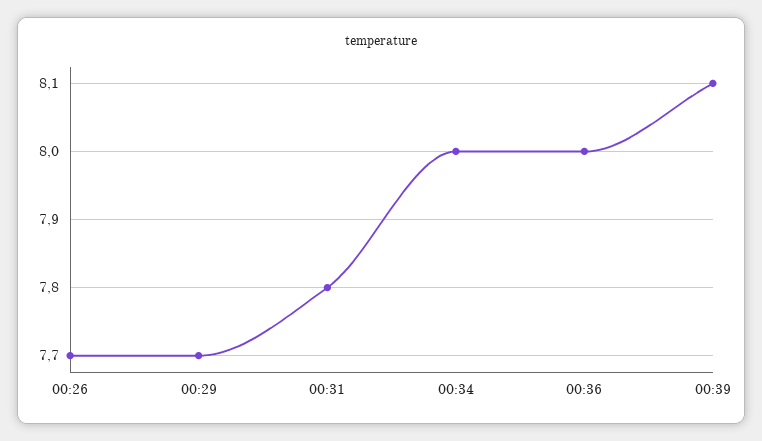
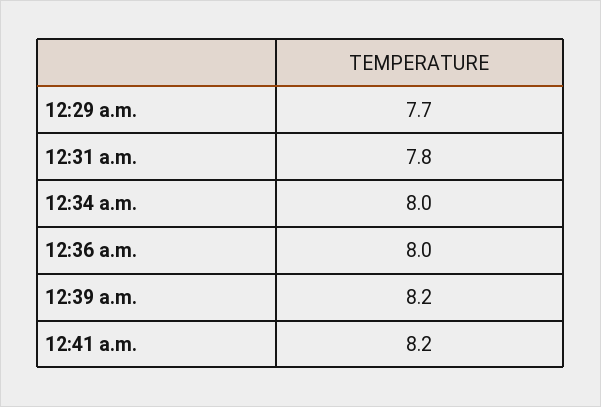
00:26: 7.7 -> none
00:39: 8.1 -> 8.2
12:41 a.m.: none -> 8.2

